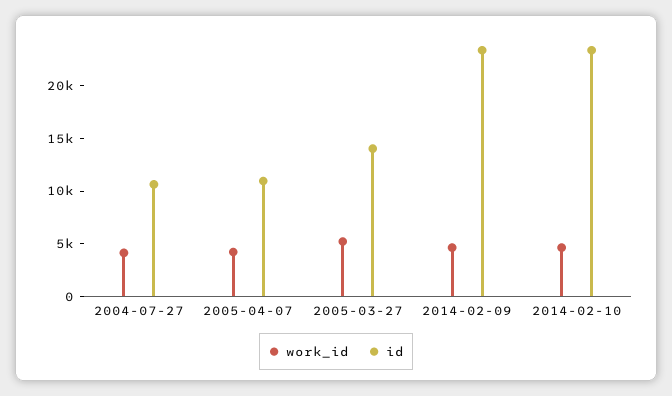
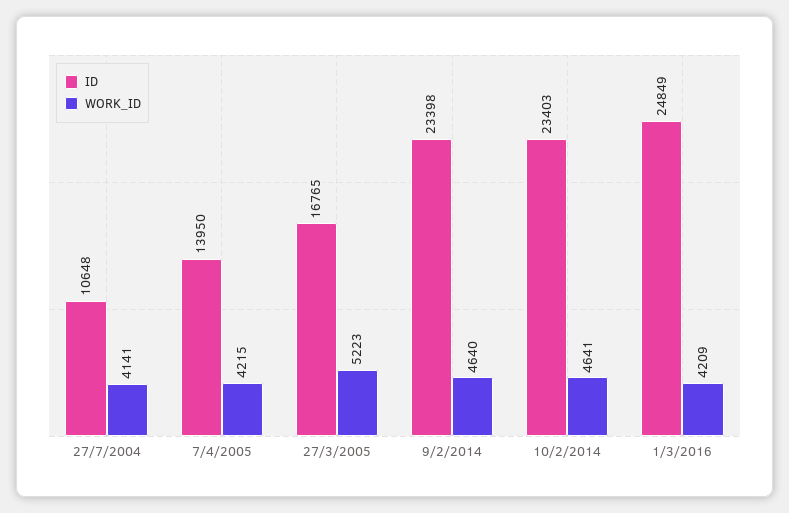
id, 2005-04-07: 11000 -> 13950
id, 2005-03-27: 14000 -> 16765
id, 1/3/2016: none -> 24849
work_id, 1/3/2016: none -> 4209

